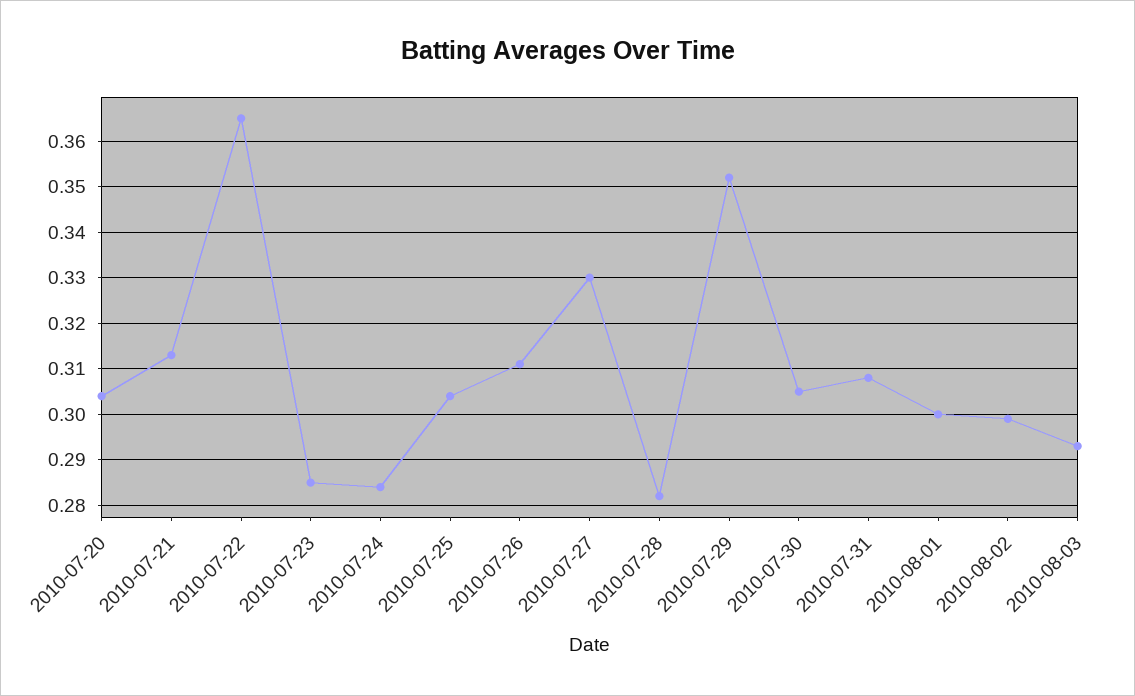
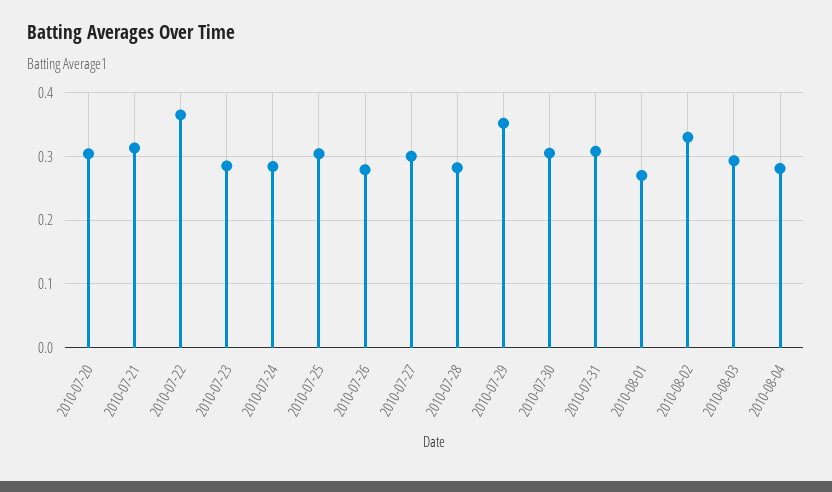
2010-07-26: 0.31 -> 0.28
2010-07-27: 0.33 -> 0.3
2010-08-01: 0.3 -> 0.27
2010-08-02: 0.3 -> 0.33
2010-08-04: none -> 0.28

